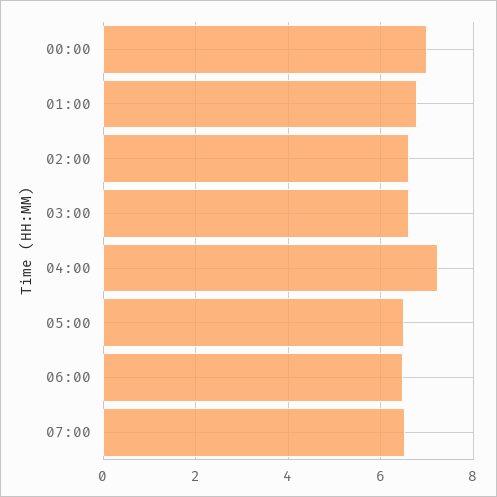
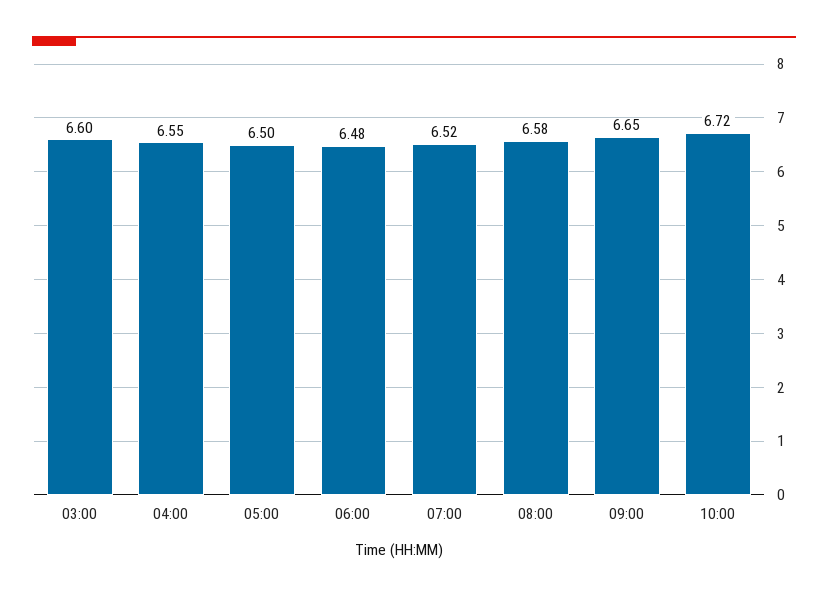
00:00: 7 -> none
01:00: 6.8 -> none
02:00: 6.6 -> none
04:00: 7.2 -> 6.55
08:00: none -> 6.58
09:00: none -> 6.65
10:00: none -> 6.72

